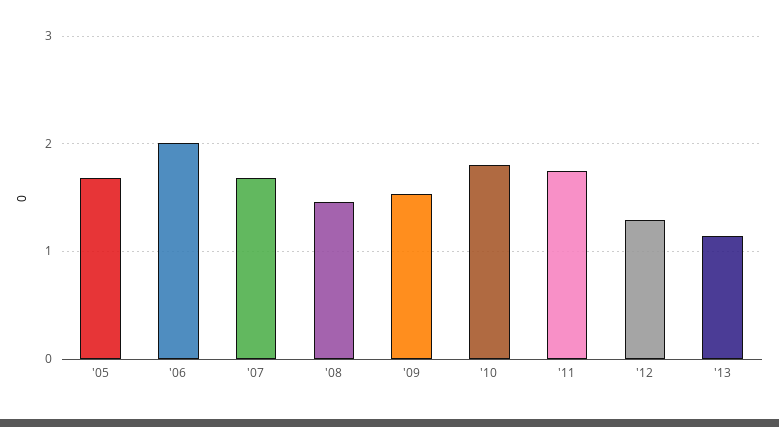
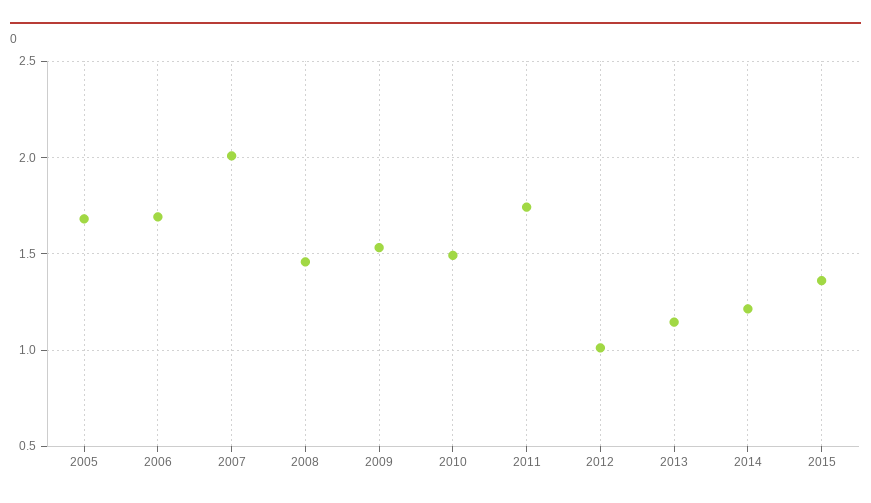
'06: 2 -> 1.7
'07: 1.7 -> 2
'10: 1.8 -> 1.5
'12: 1.3 -> 1
2014: none -> 1.2
2015: none -> 1.35

